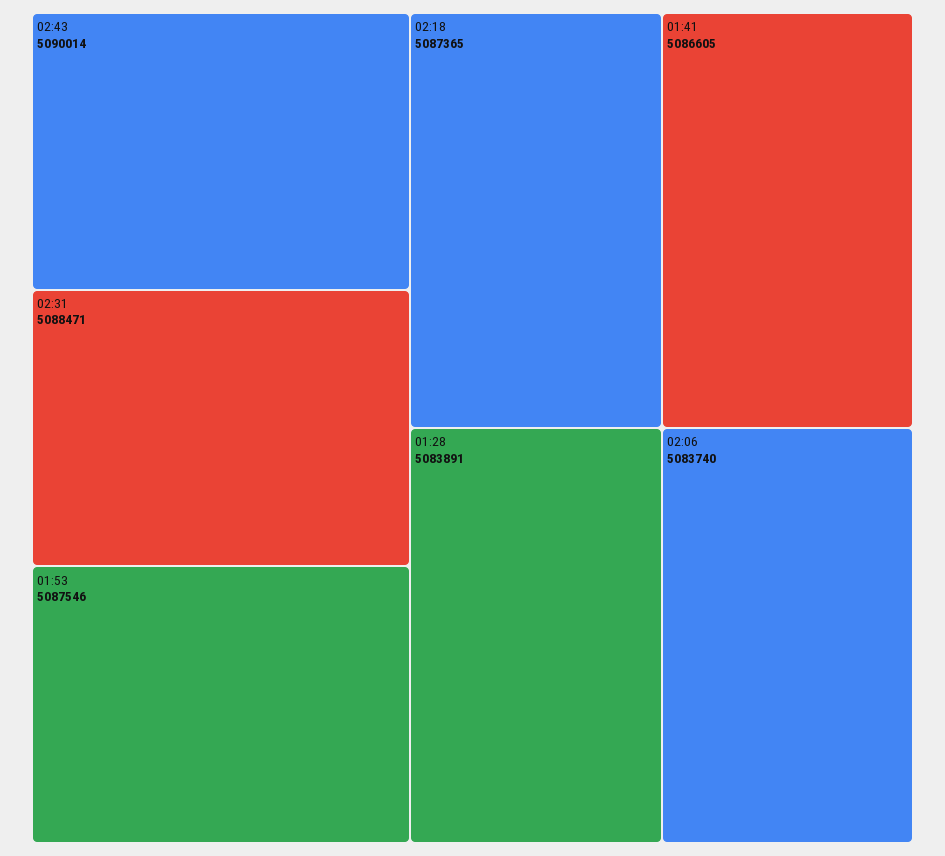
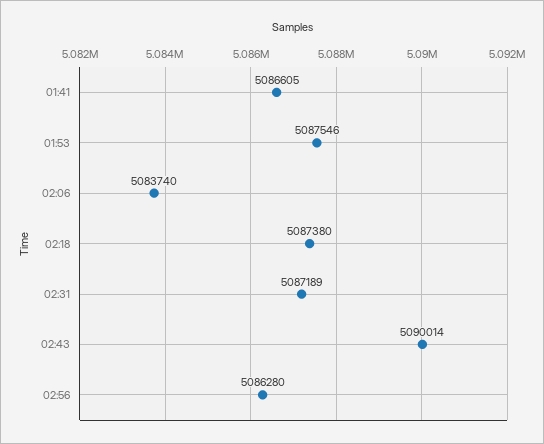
02:31: 5088471 -> 5087189
02:18: 5087365 -> 5087380
01:28: 5083891 -> none
02:56: none -> 5086280

